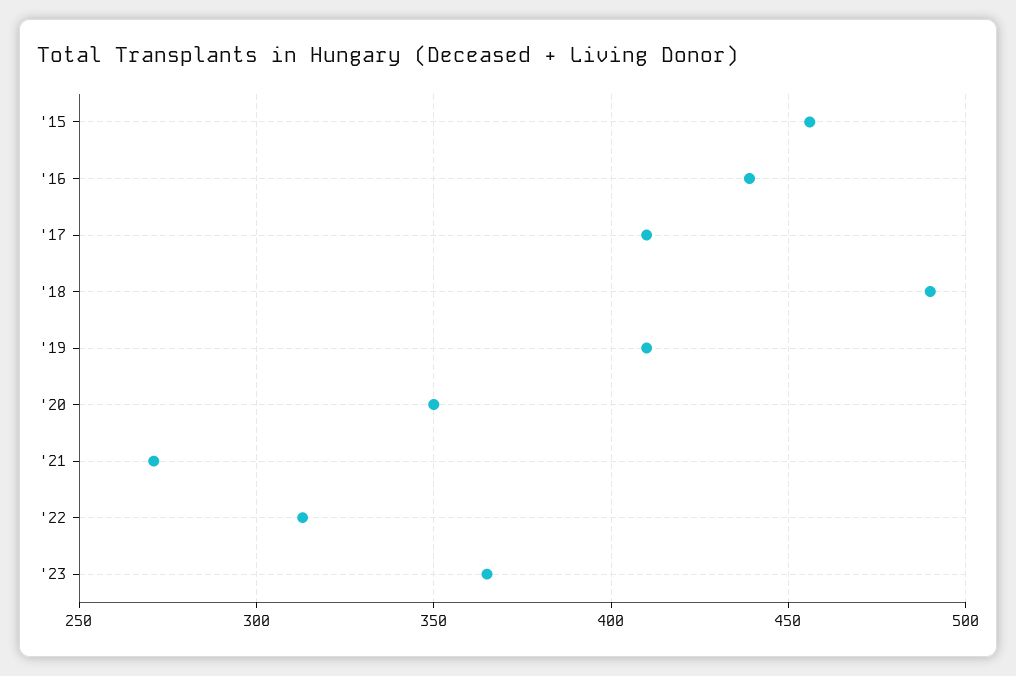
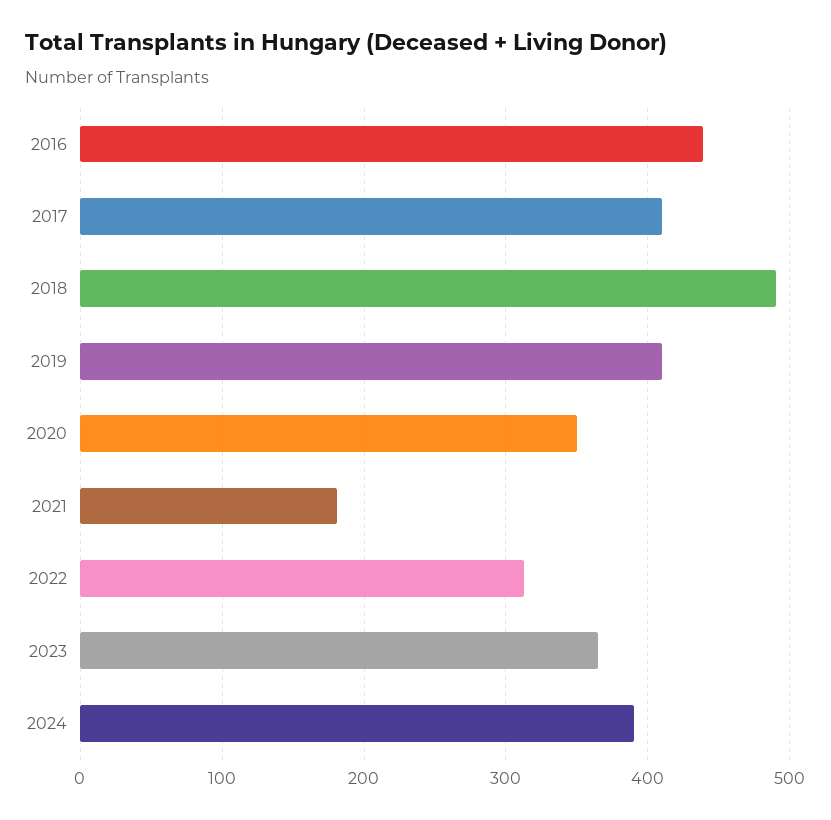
'15: 455 -> none
'21: 270 -> 180
2024: none -> 390

